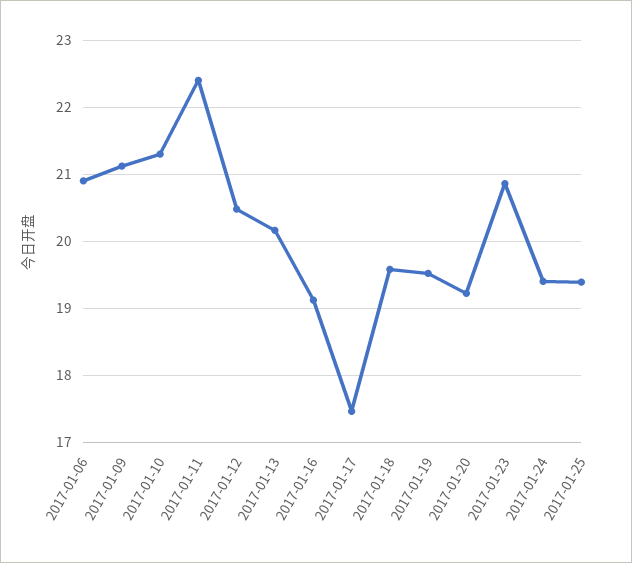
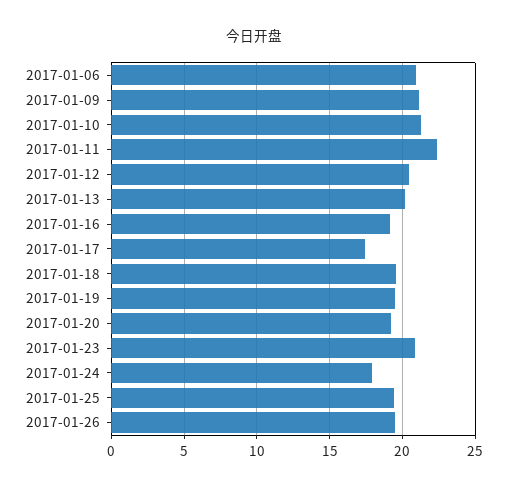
2017-01-24: 19.4 -> 18
2017-01-26: none -> 19.5

